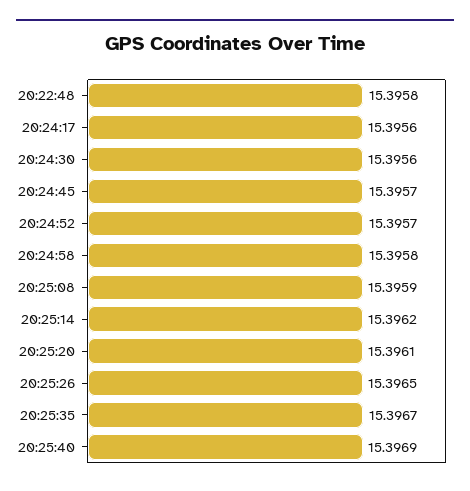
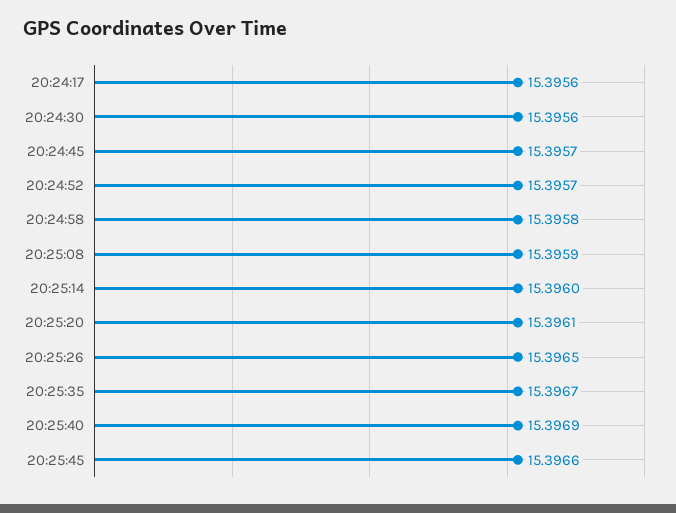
20:22:48: 15.3958 -> none
20:25:14: 15.3962 -> 15.396
20:25:45: none -> 15.3966

